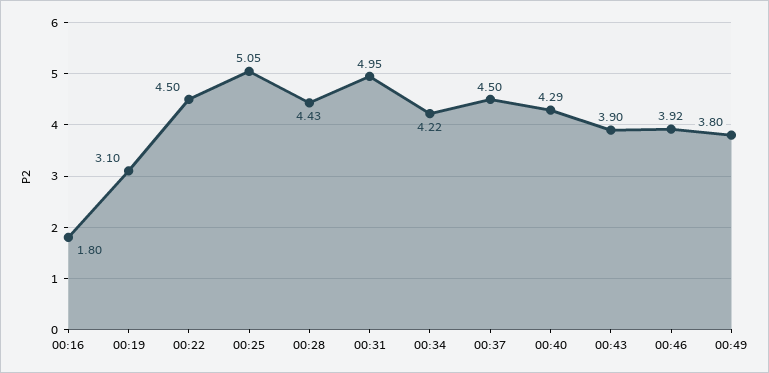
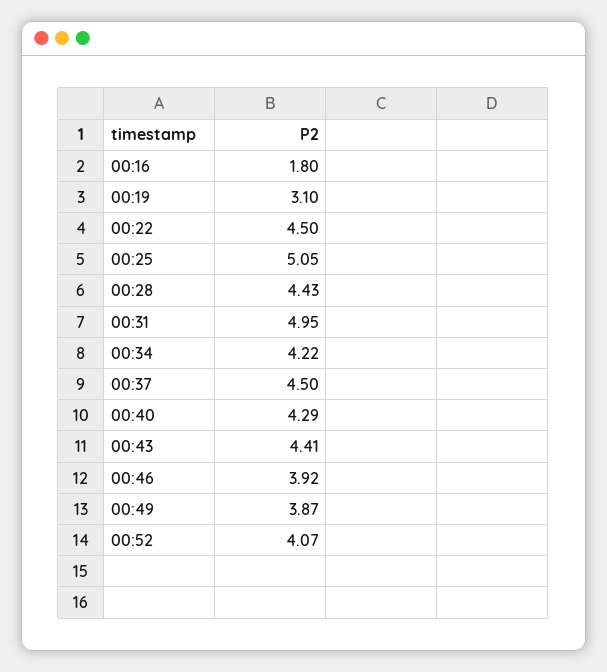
00:43: 3.9 -> 4.41
00:49: 3.8 -> 3.87
00:52: none -> 4.07

